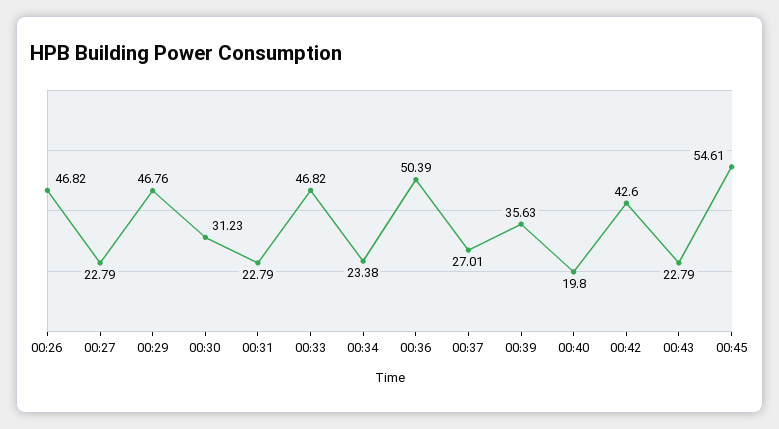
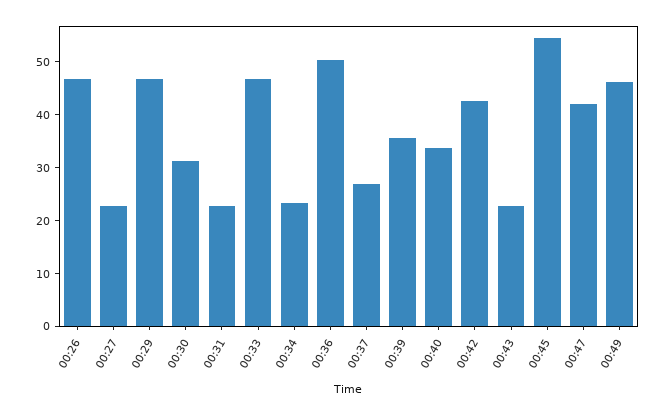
00:40: 19.8 -> 34
00:47: none -> 42
00:49: none -> 46

